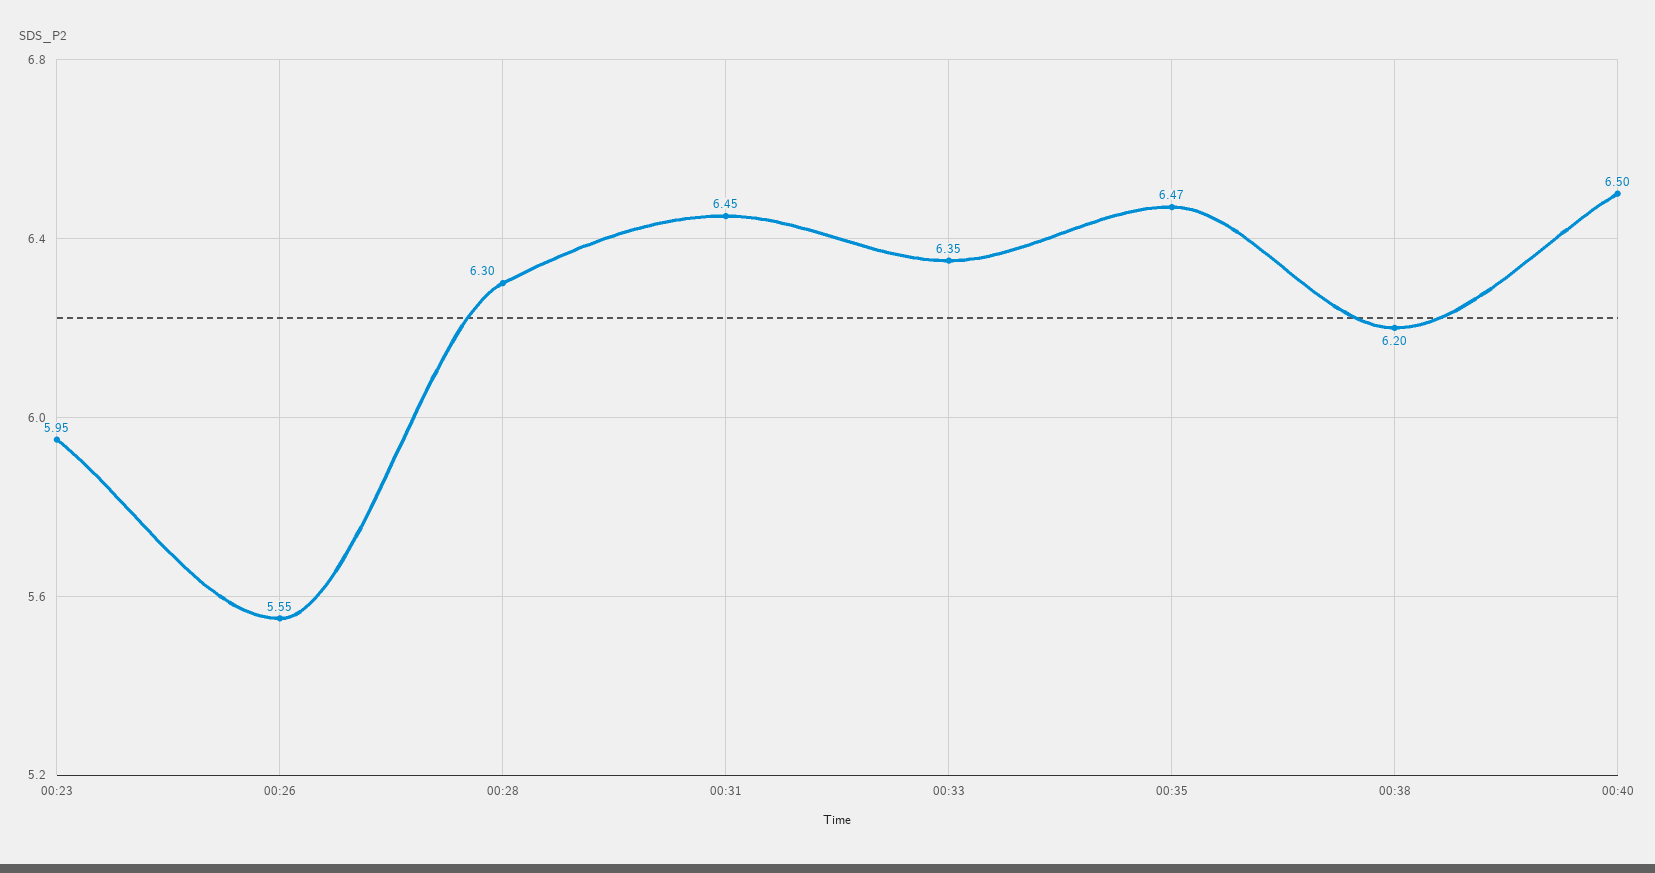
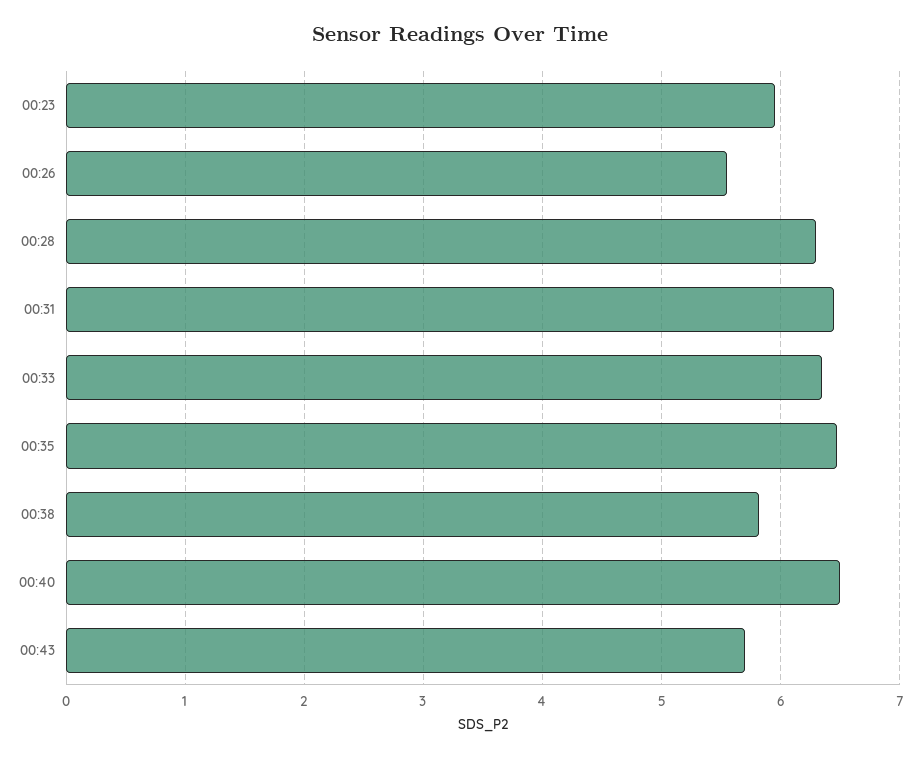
00:38: 6.2 -> 5.8
00:43: none -> 5.7

